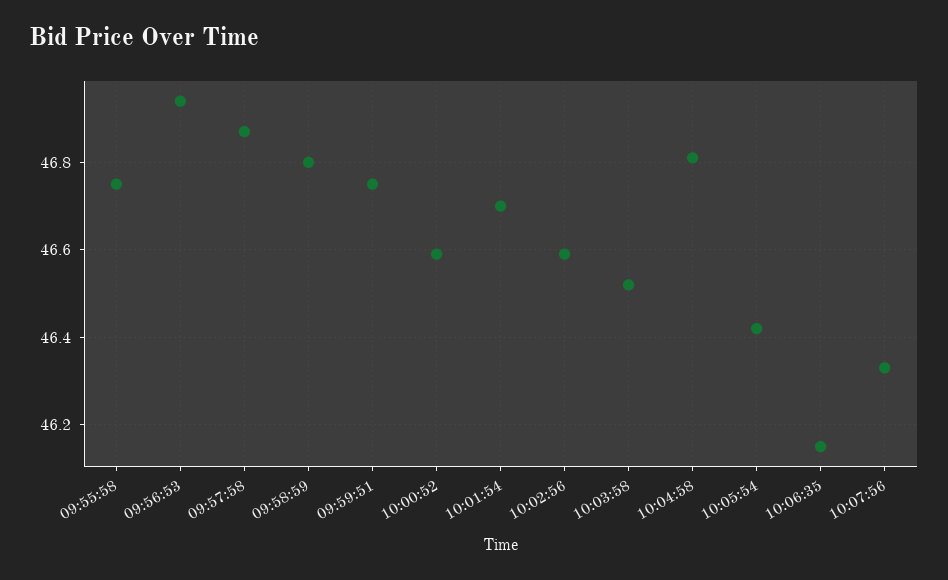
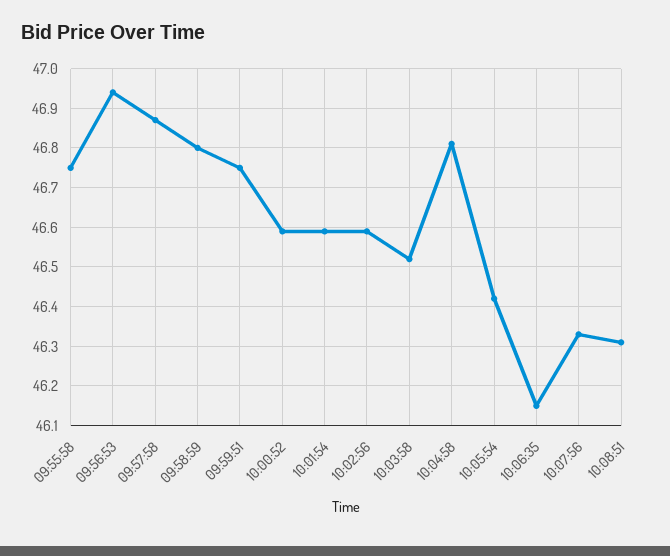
10:01:54: 46.7 -> 46.6
10:08:51: none -> 46.3

